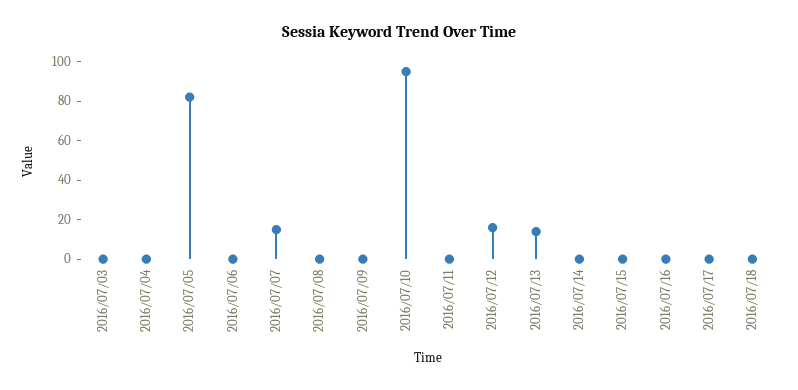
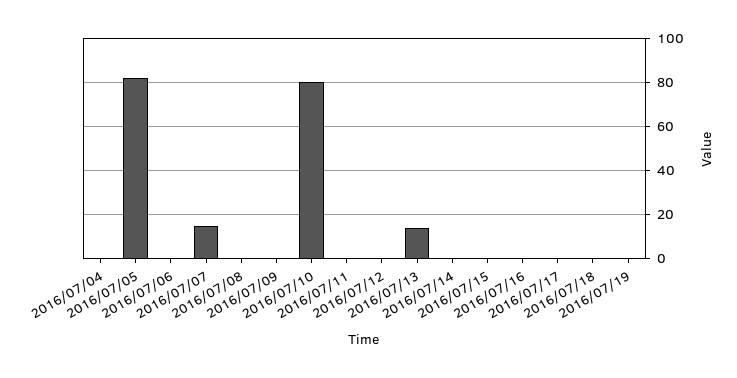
2016/07/03: 0 -> none
2016/07/10: 95 -> 80
2016/07/12: 15 -> 0
2016/07/19: none -> 0

